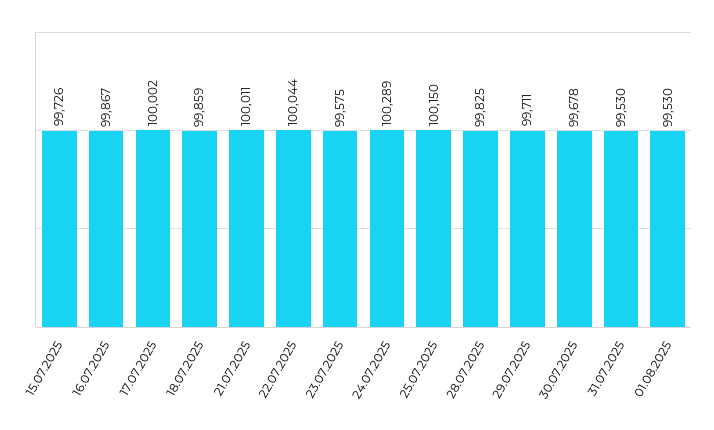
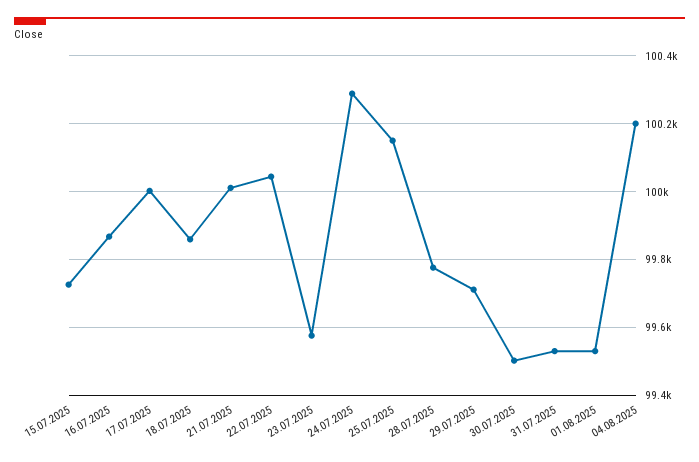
28.07.2025: 99825 -> 99780
30.07.2025: 99678 -> 99500
04.08.2025: none -> 100200

